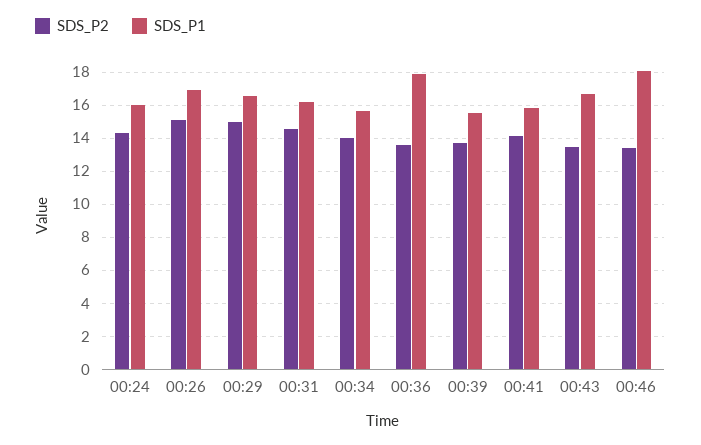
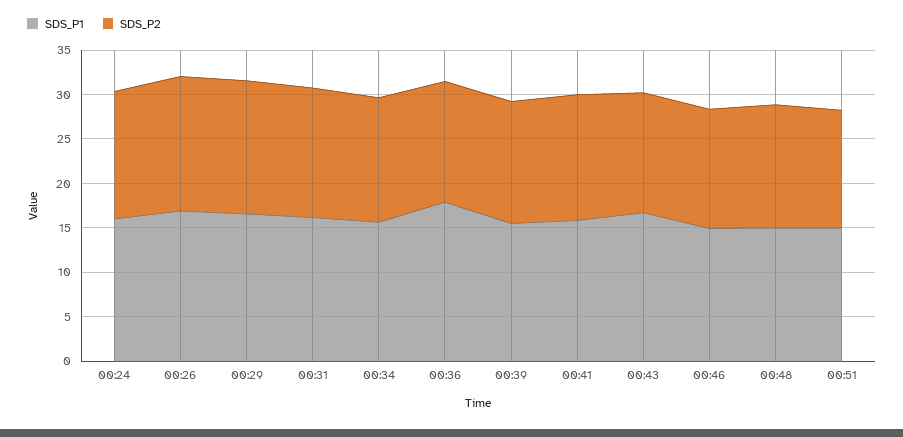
SDS_P1, 00:46: 18 -> 15
SDS_P1, 00:48: none -> 15
SDS_P2, 00:48: none -> 14
SDS_P1, 00:51: none -> 15
SDS_P2, 00:51: none -> 13

